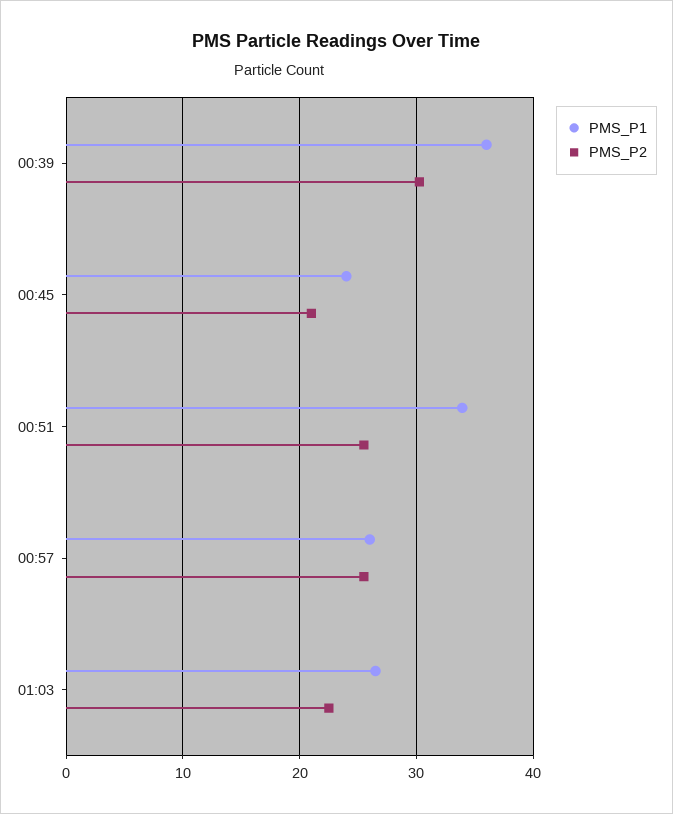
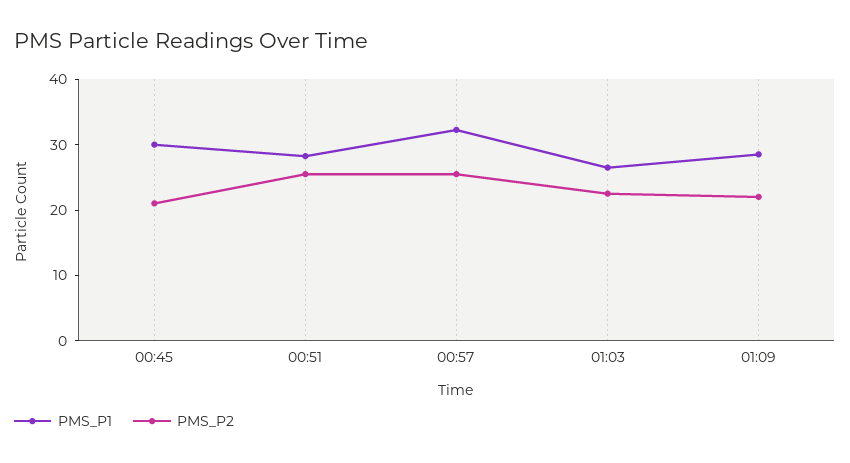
PMS_P1, 00:39: 36 -> none
PMS_P2, 00:39: 30 -> none
PMS_P1, 00:45: 24 -> 30
PMS_P1, 00:51: 34 -> 28
PMS_P1, 00:57: 26 -> 32
PMS_P1, 01:09: none -> 28
PMS_P2, 01:09: none -> 22

